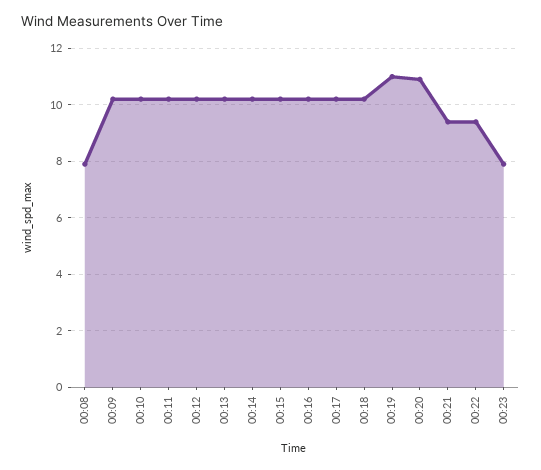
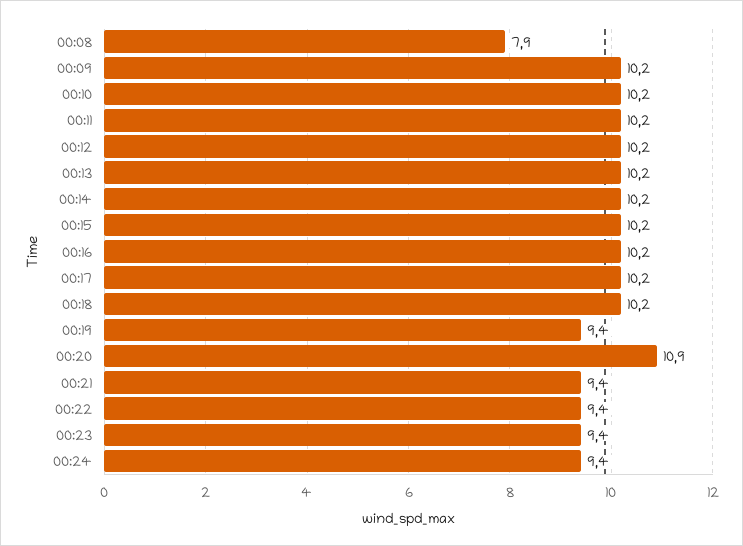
00:19: 11 -> 9.4
00:23: 8 -> 9.4
00:24: none -> 9.4

